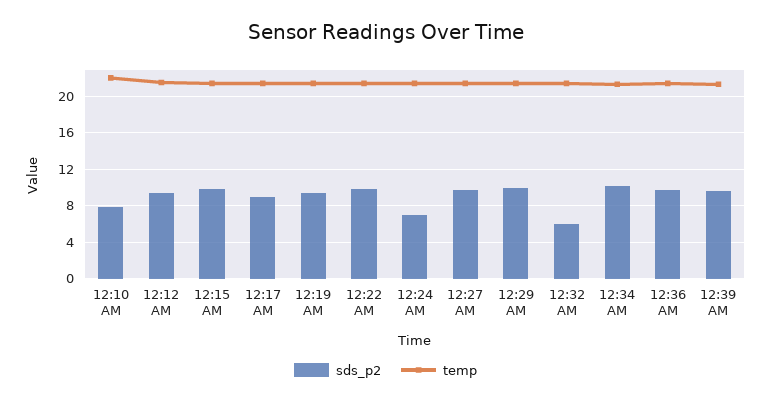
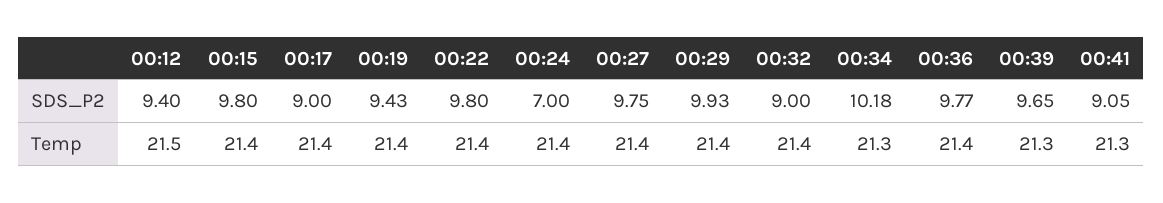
sds_p2, 12:10 AM: 8 -> none
temp, 12:10 AM: 22 -> none
sds_p2, 12:32 AM: 6 -> 9
sds_p2, 00:41: none -> 9.05
temp, 00:41: none -> 21.3

